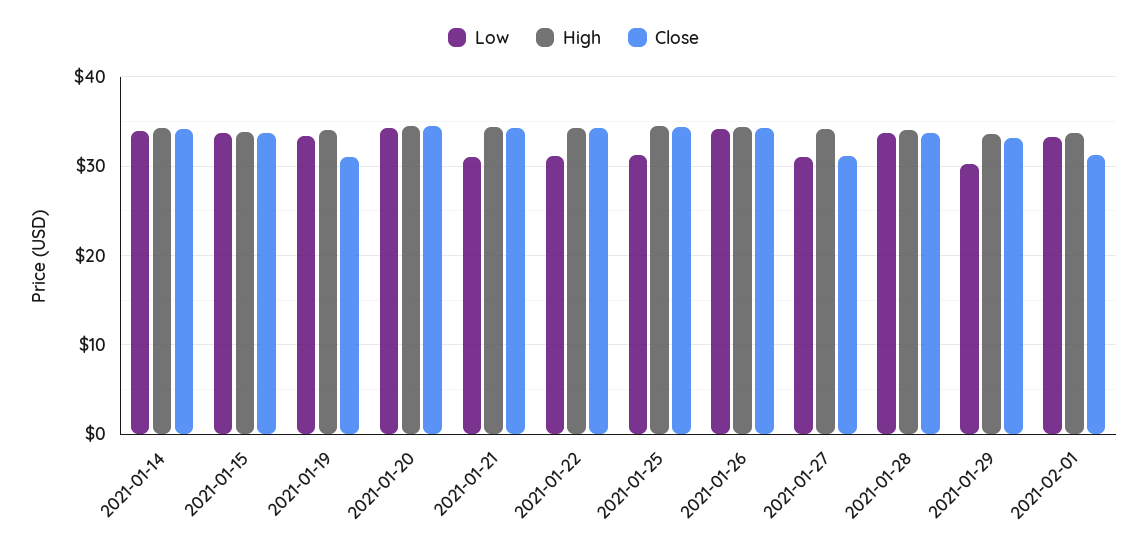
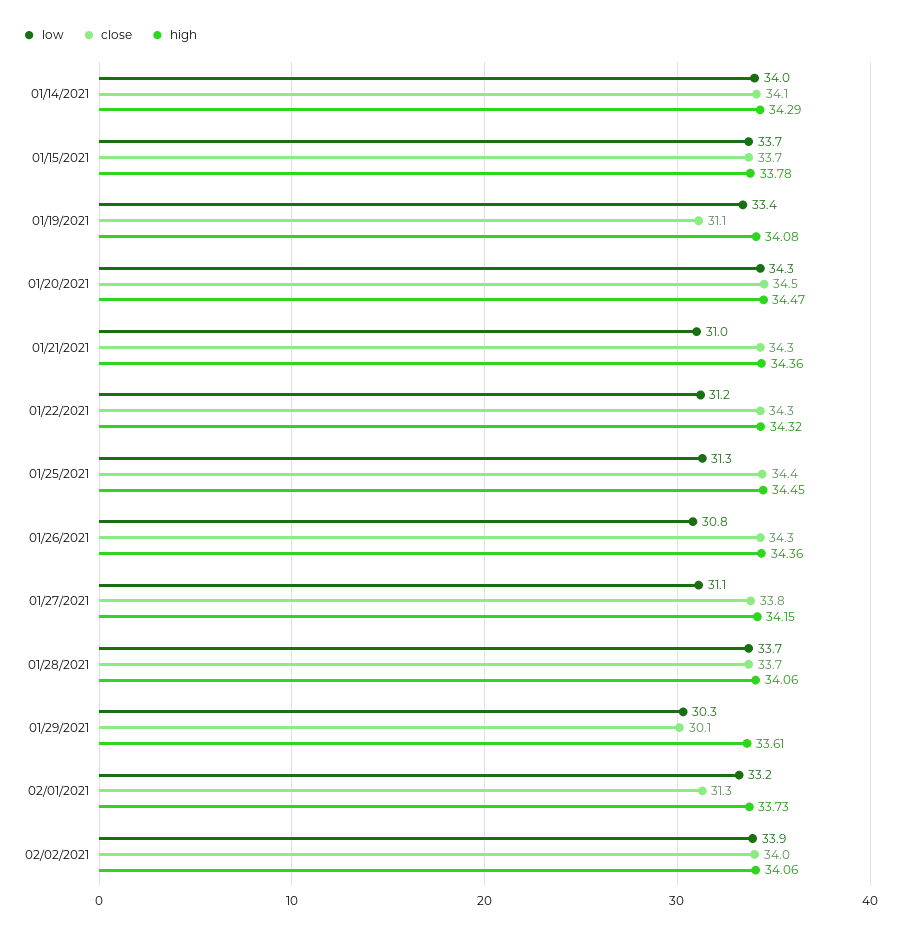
Low, 2021-01-26: 34 -> 30.8
Close, 2021-01-27: 31 -> 33.8
Close, 2021-01-29: 33 -> 30.1
Low, 02/02/2021: none -> 33.9
Close, 02/02/2021: none -> 34
High, 02/02/2021: none -> 34.06

